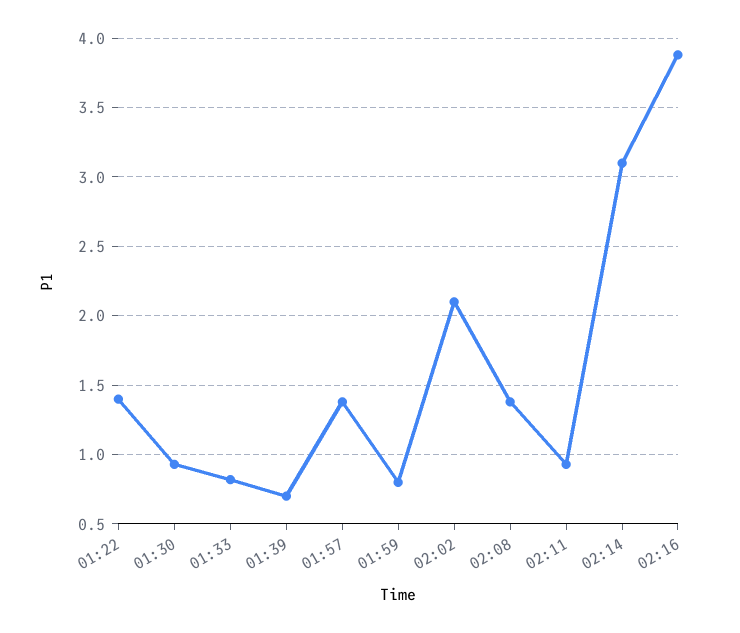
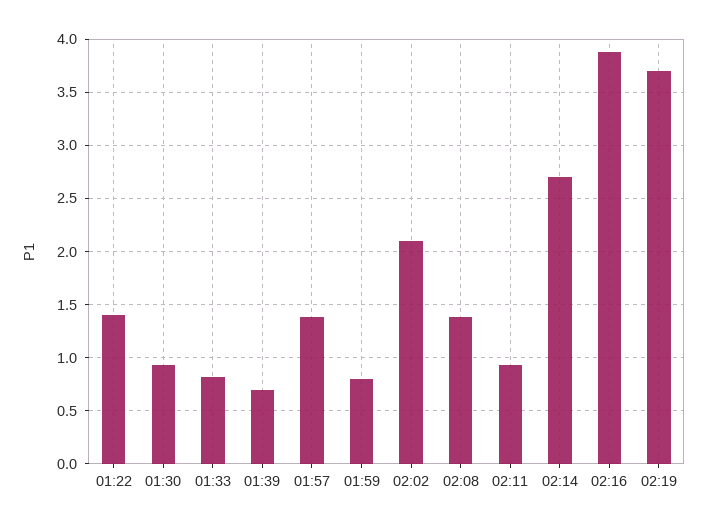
02:14: 3.1 -> 2.7
02:19: none -> 3.7

